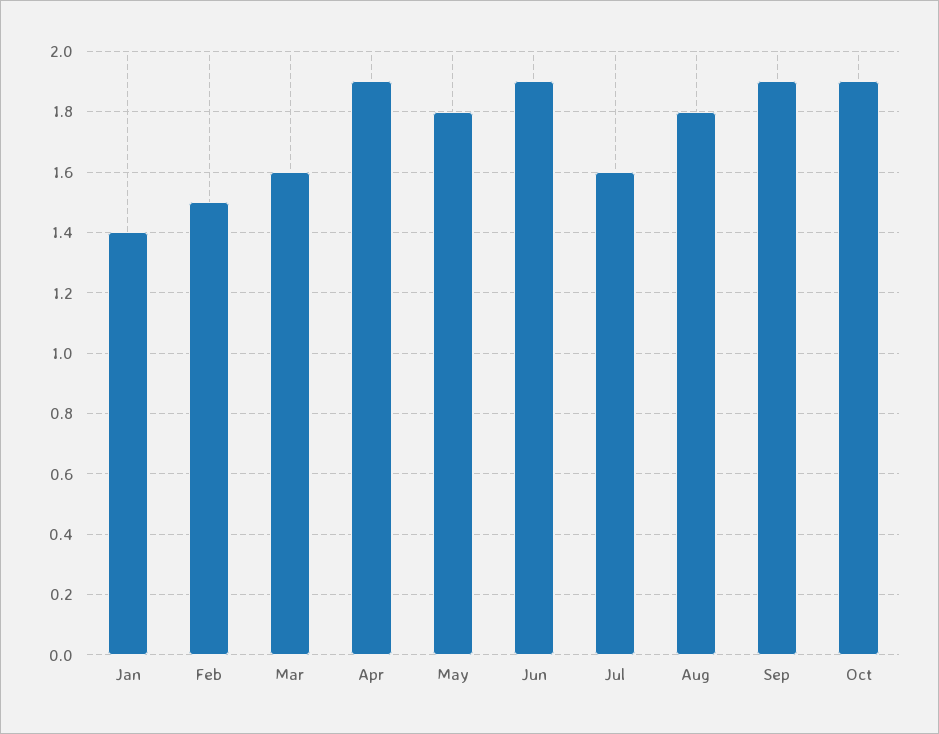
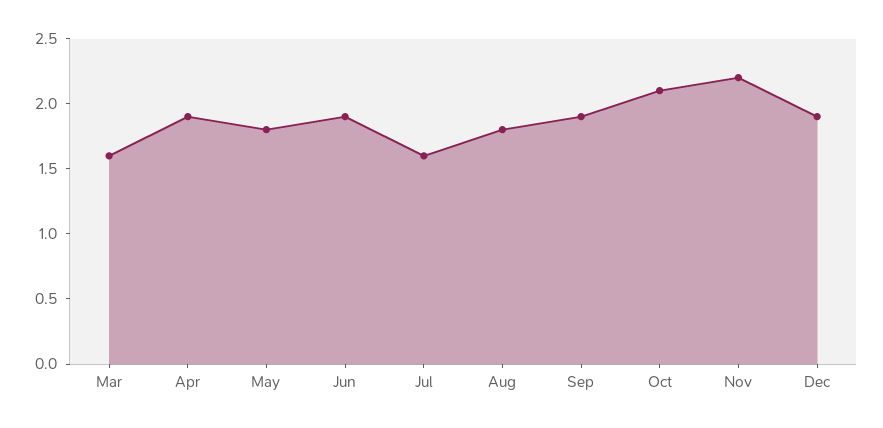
Jan: 1.4 -> none
Feb: 1.5 -> none
Oct: 1.9 -> 2.1
Nov: none -> 2.2
Dec: none -> 1.9

